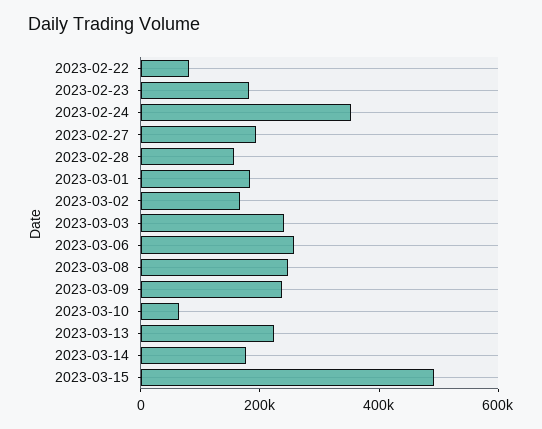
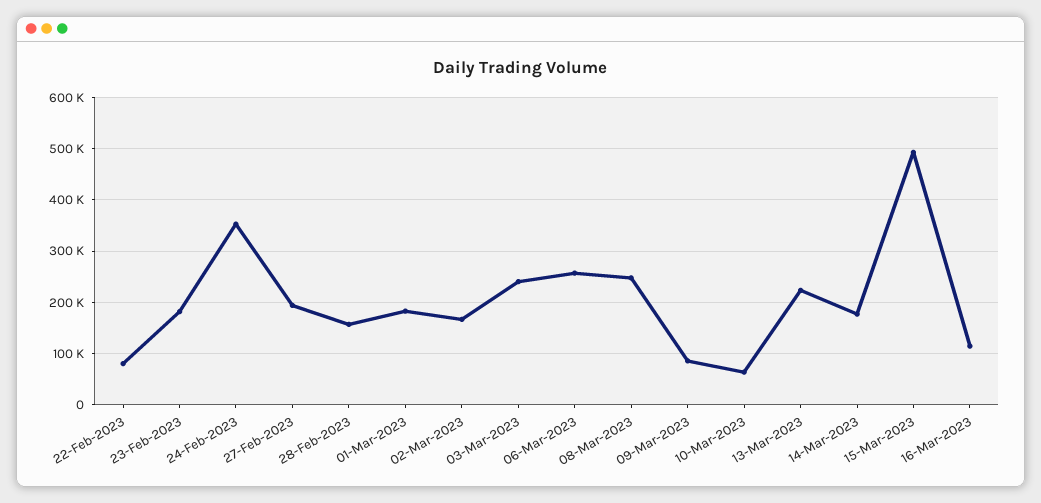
2023-03-09: 250000 -> 80000
16-Mar-2023: none -> 120000

